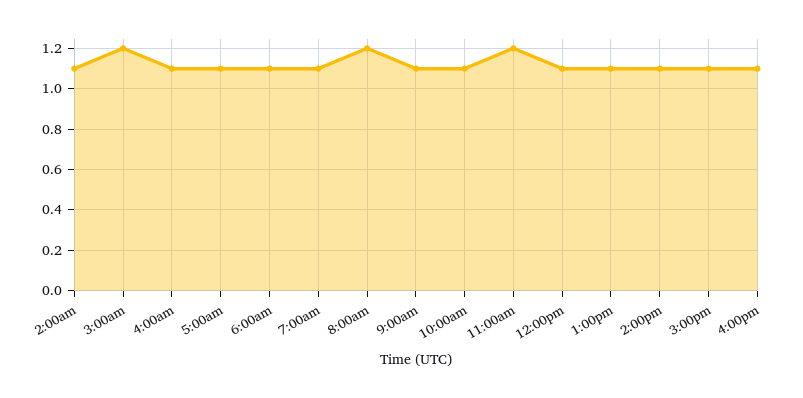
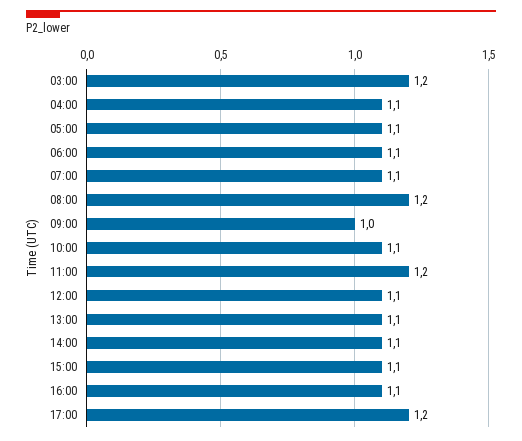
2:00am: 1.1 -> none
9:00am: 1.1 -> 1
17:00: none -> 1.2

